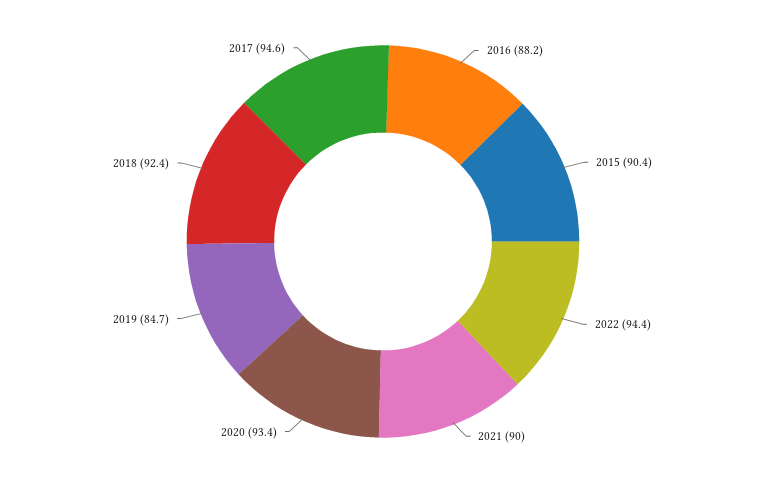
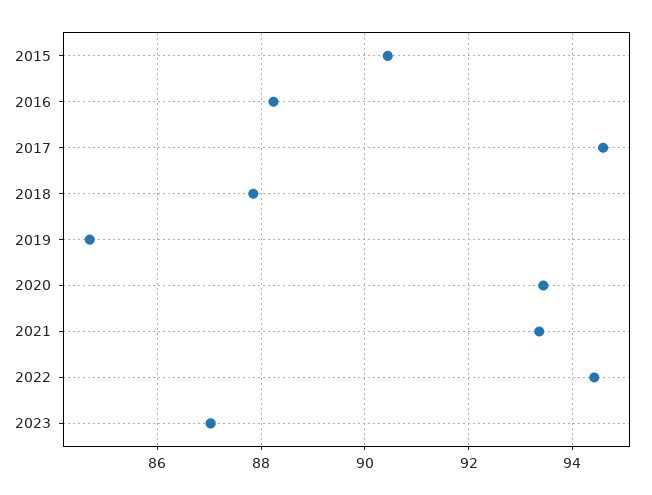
2021: 90 -> 93.4
2018: 92.4 -> 87.8
2023: none -> 87

